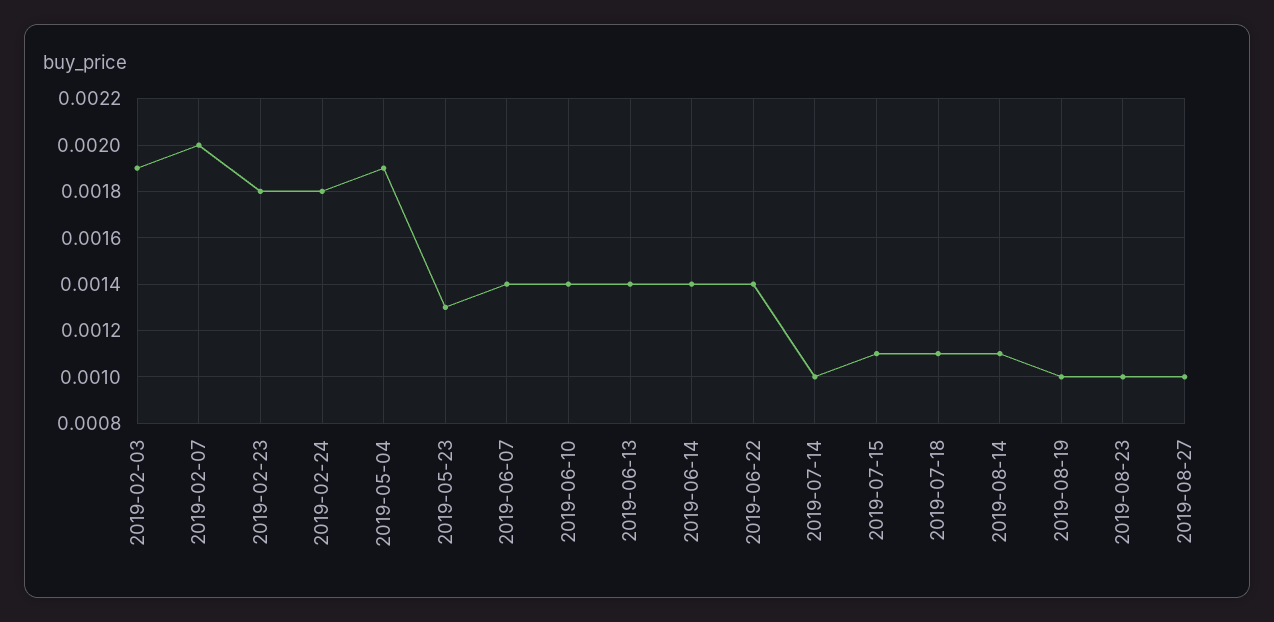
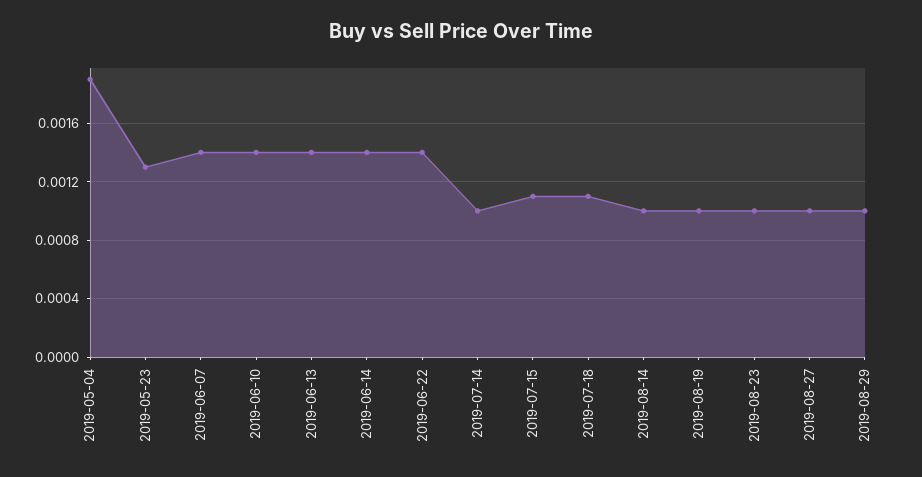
2019-02-03: 0.0019 -> none
2019-02-07: 0.002 -> none
2019-02-23: 0.0018 -> none
2019-02-24: 0.0018 -> none
2019-08-14: 0.0011 -> 0.001
2019-08-29: none -> 0.001

